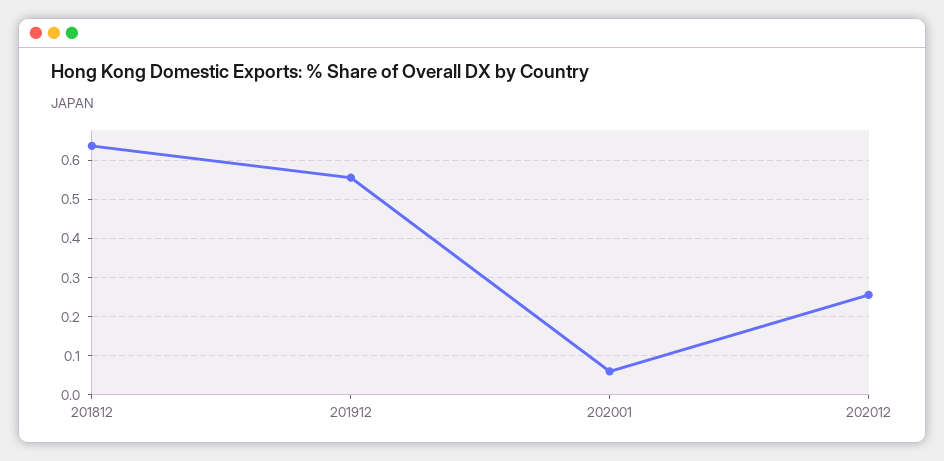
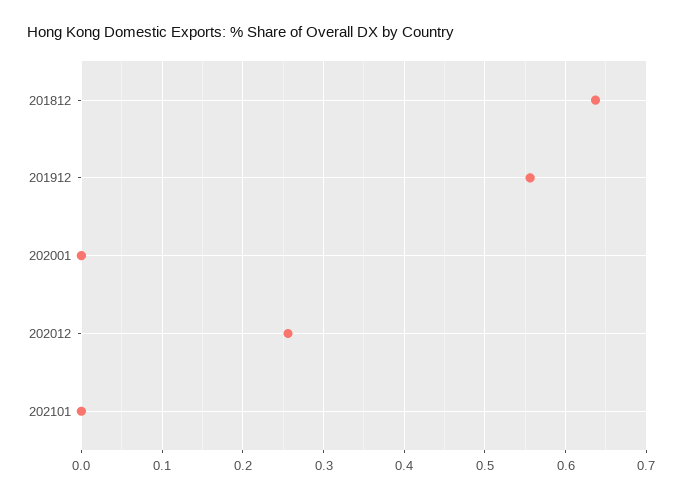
202001: 0.06 -> 0
202101: none -> 0

